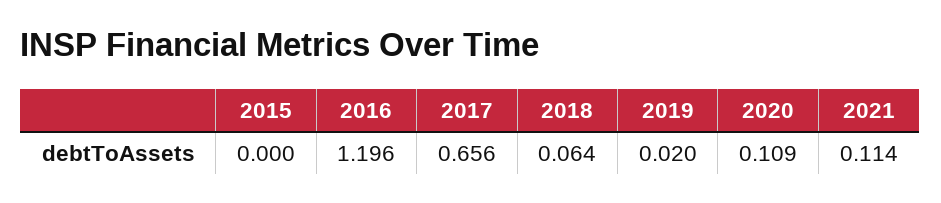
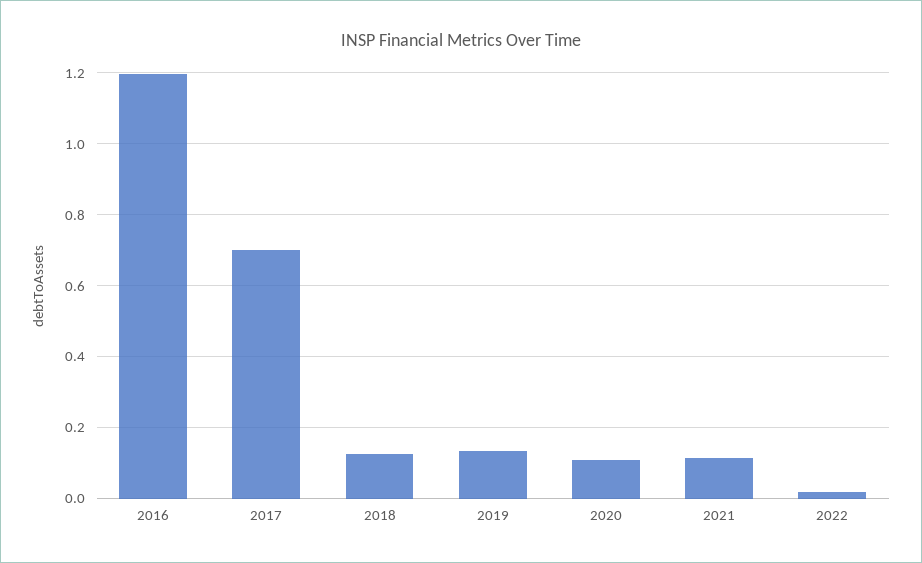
2015: 0 -> none
2017: 0.656 -> 0.7
2018: 0.064 -> 0.12
2019: 0.02 -> 0.14
2022: none -> 0.02

